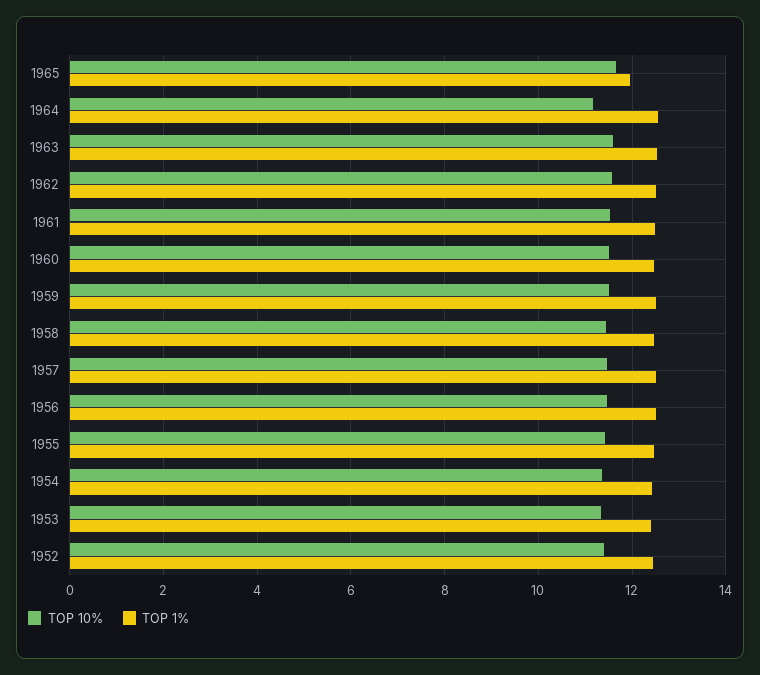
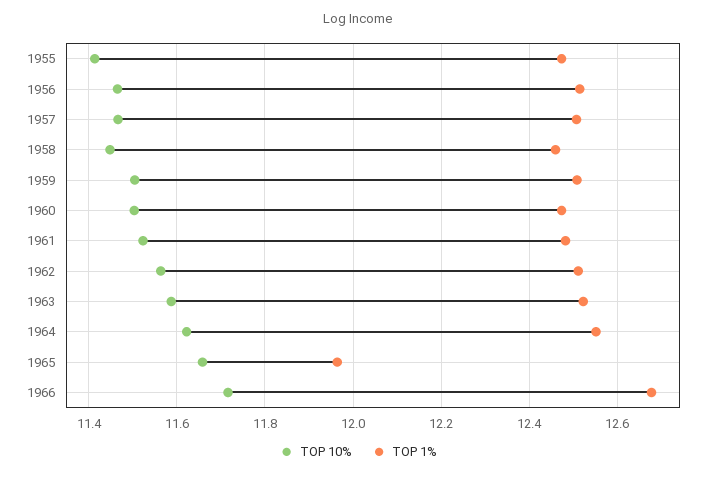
TOP 10%, 1964: 11.2 -> 11.62
TOP 10%, 1954: 11.4 -> none
TOP 1%, 1954: 12.4 -> none
TOP 10%, 1953: 11.4 -> none
TOP 1%, 1953: 12.4 -> none
TOP 10%, 1952: 11.4 -> none
TOP 1%, 1952: 12.4 -> none
TOP 10%, 1966: none -> 11.72
TOP 1%, 1966: none -> 12.68

